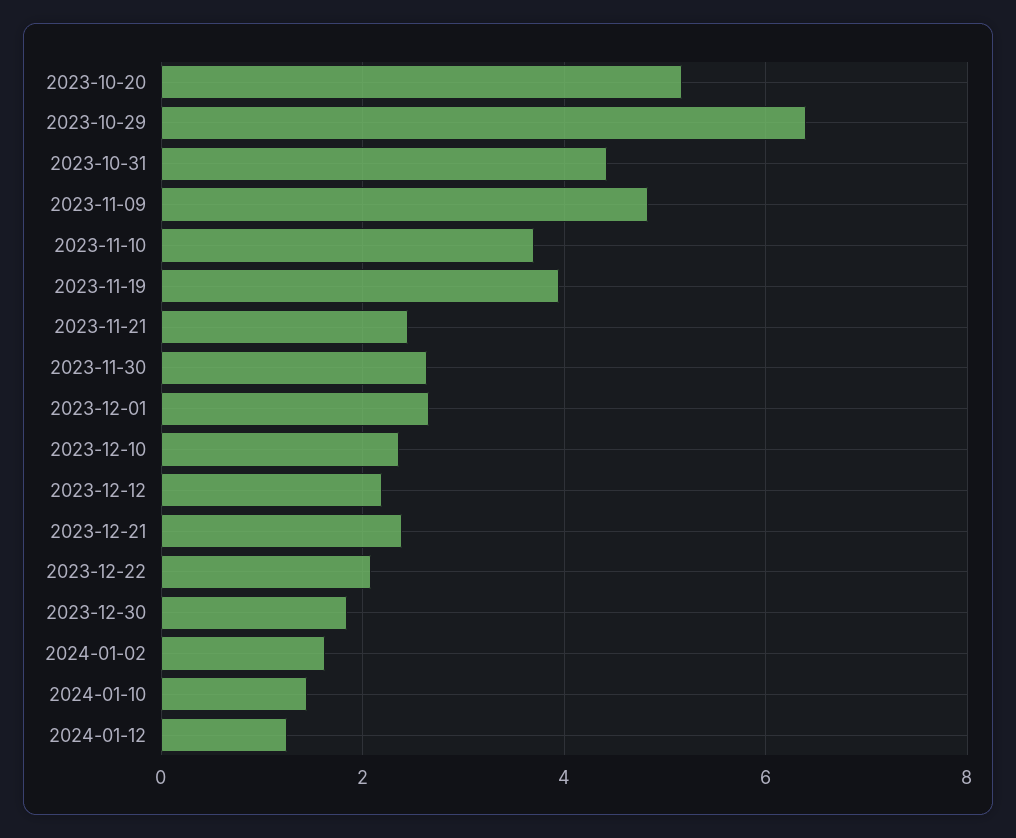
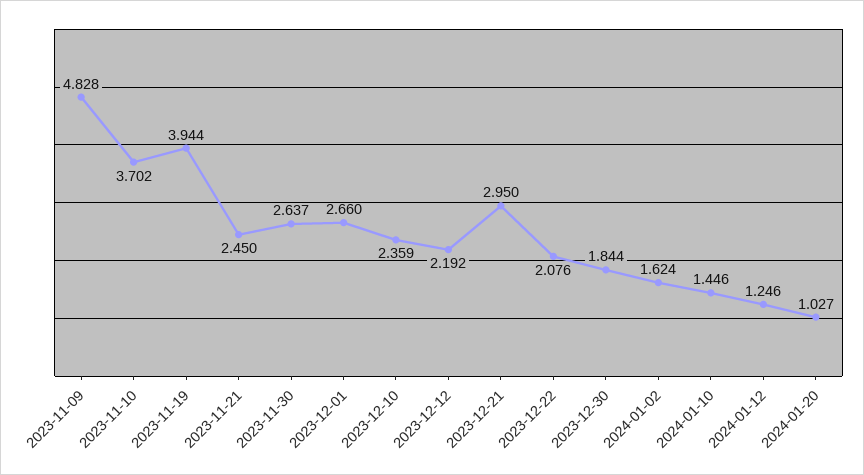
2023-10-20: 5.2 -> none
2023-10-29: 6.4 -> none
2023-10-31: 4.4 -> none
2023-12-21: 2.4 -> 2.95
2024-01-20: none -> 1.027

